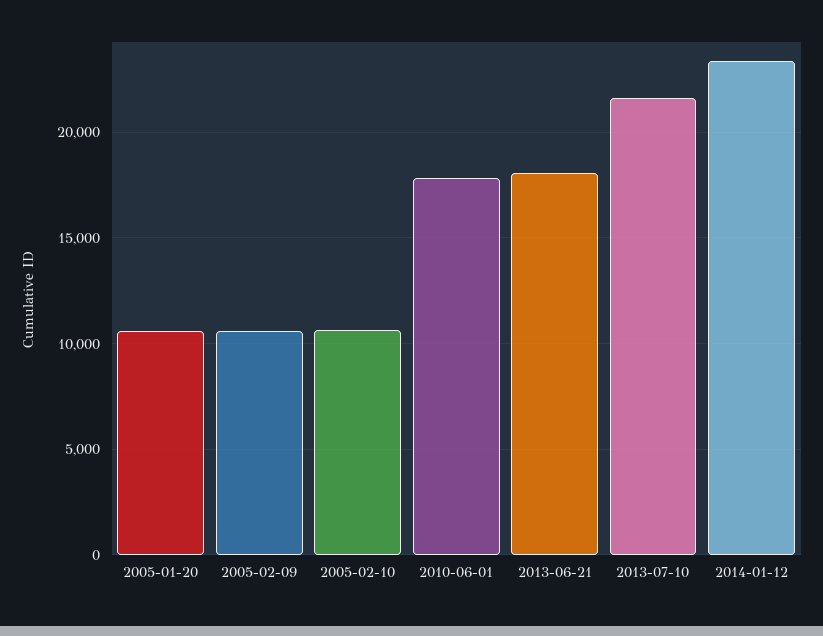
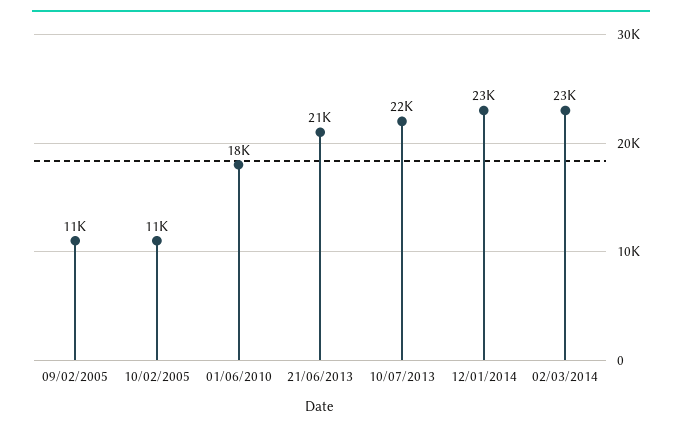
2005-01-20: 10500 -> none
2013-06-21: 18000 -> 21000
02/03/2014: none -> 23000

